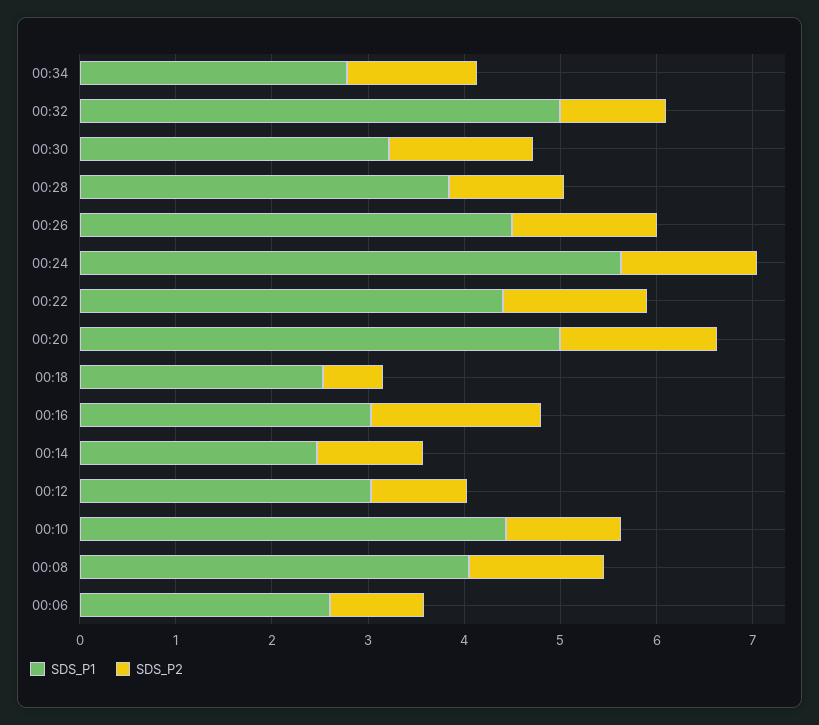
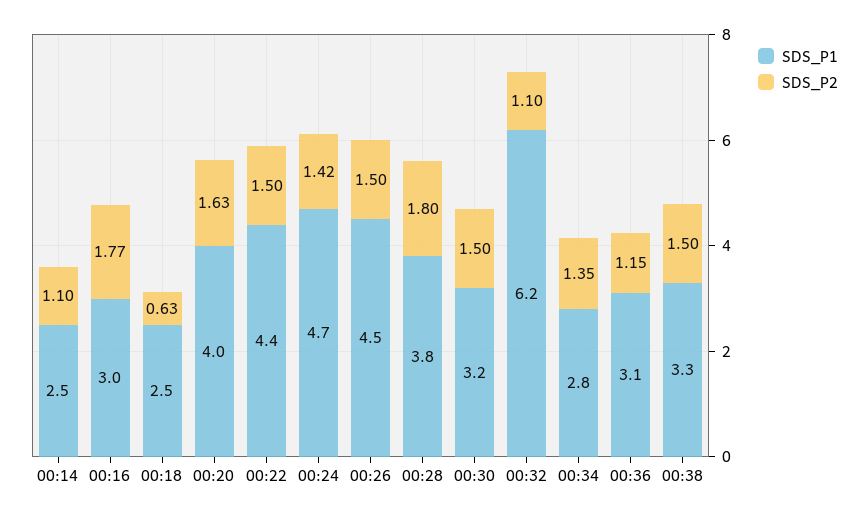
SDS_P1, 00:32: 5 -> 6.2
SDS_P2, 00:28: 1.2 -> 1.8
SDS_P1, 00:24: 5.6 -> 4.7
SDS_P1, 00:20: 5 -> 4
SDS_P1, 00:12: 3 -> none
SDS_P2, 00:12: 1 -> none
SDS_P1, 00:10: 4.4 -> none
SDS_P2, 00:10: 1.2 -> none
SDS_P1, 00:08: 4 -> none
SDS_P2, 00:08: 1.4 -> none
SDS_P1, 00:06: 2.6 -> none
SDS_P2, 00:06: 1 -> none
SDS_P1, 00:36: none -> 3.1
SDS_P2, 00:36: none -> 1.15
SDS_P1, 00:38: none -> 3.3
SDS_P2, 00:38: none -> 1.5

